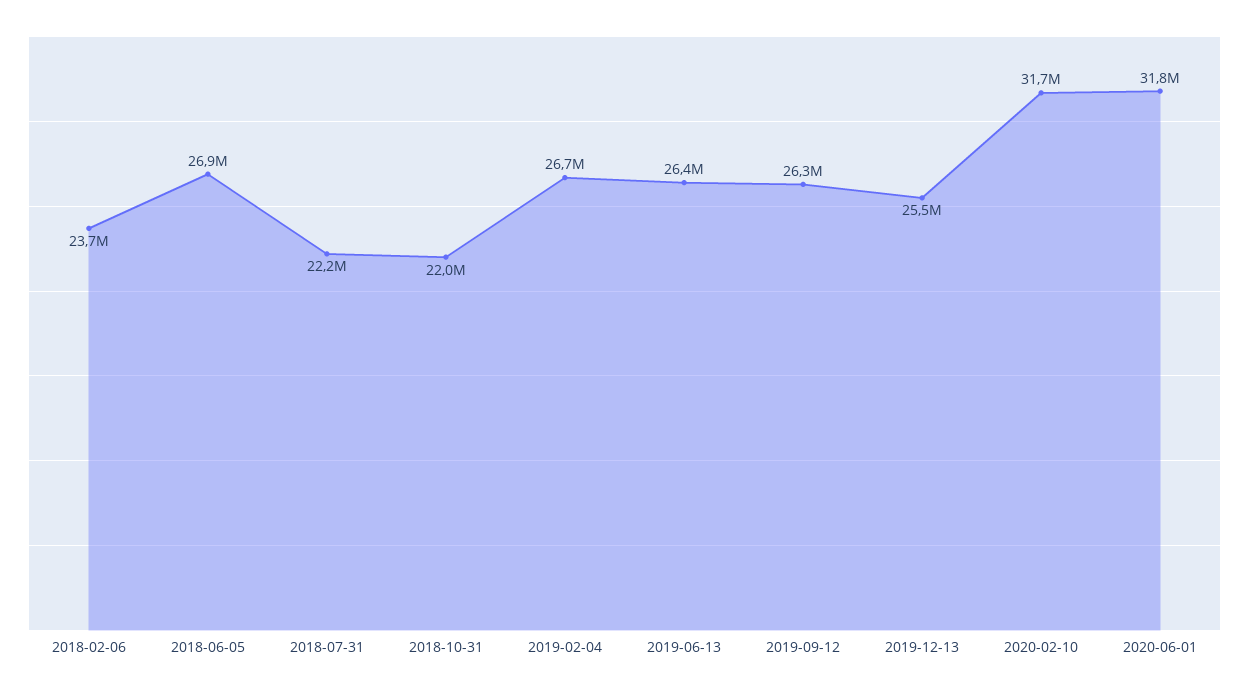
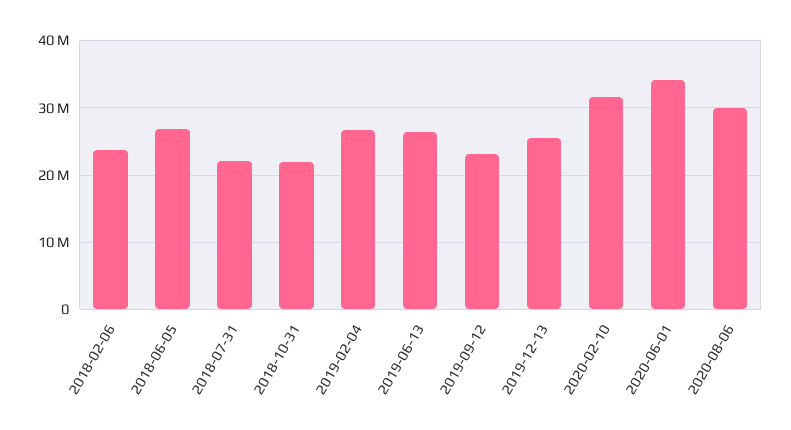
2019-09-12: 26300000 -> 23000000
2020-06-01: 31800000 -> 34000000
2020-08-06: none -> 30000000

